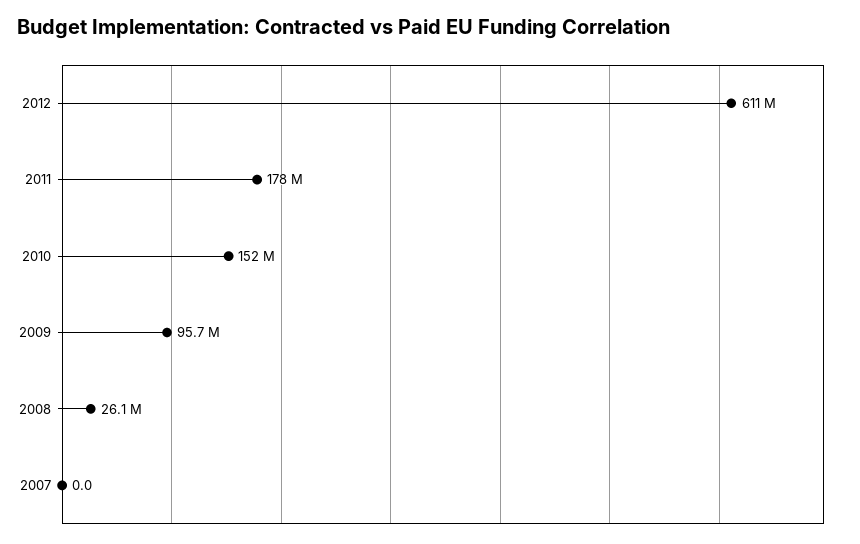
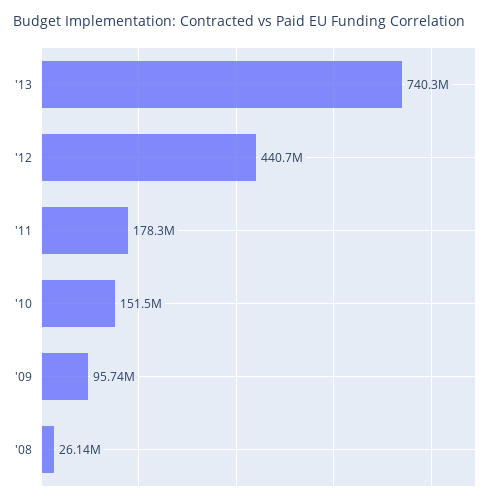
2012: 611000000 -> 440700000
2007: 0 -> none
'13: none -> 740300000

